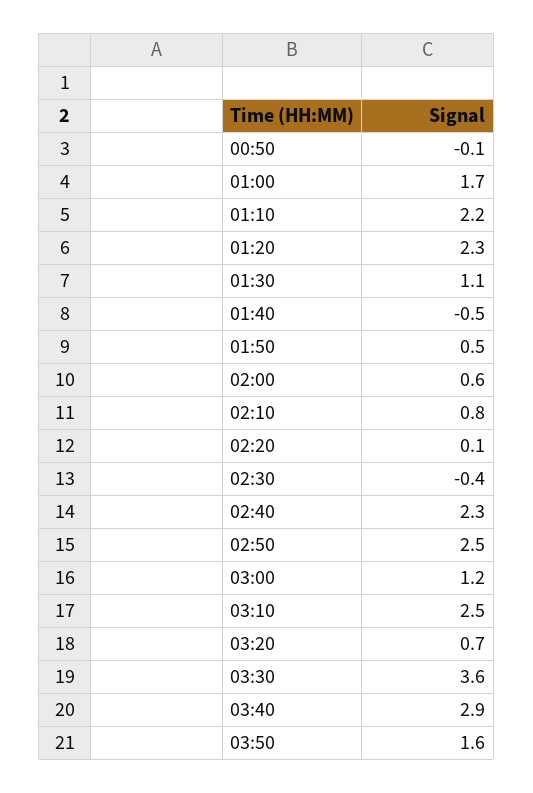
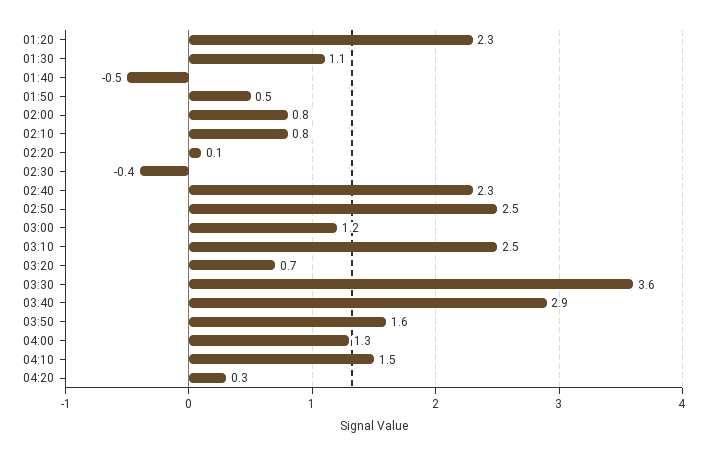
00:50: -0.1 -> none
01:00: 1.7 -> none
01:10: 2.2 -> none
02:00: 0.6 -> 0.8
04:00: none -> 1.3
04:10: none -> 1.5
04:20: none -> 0.3

